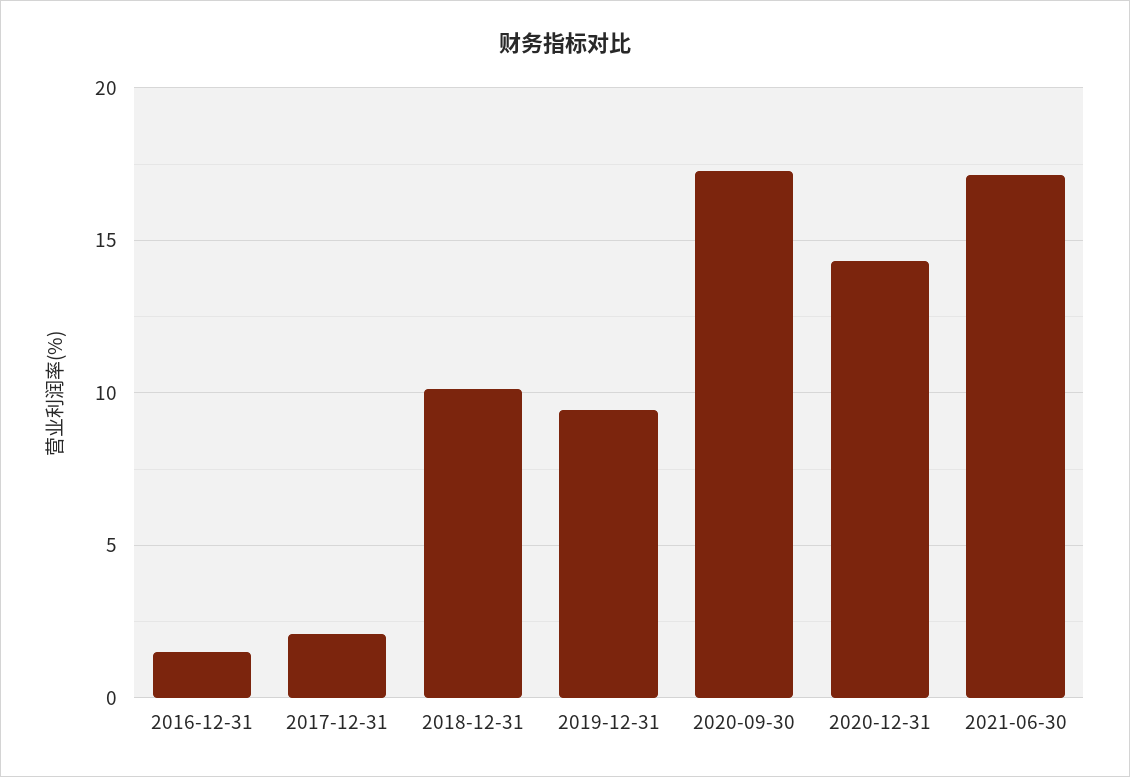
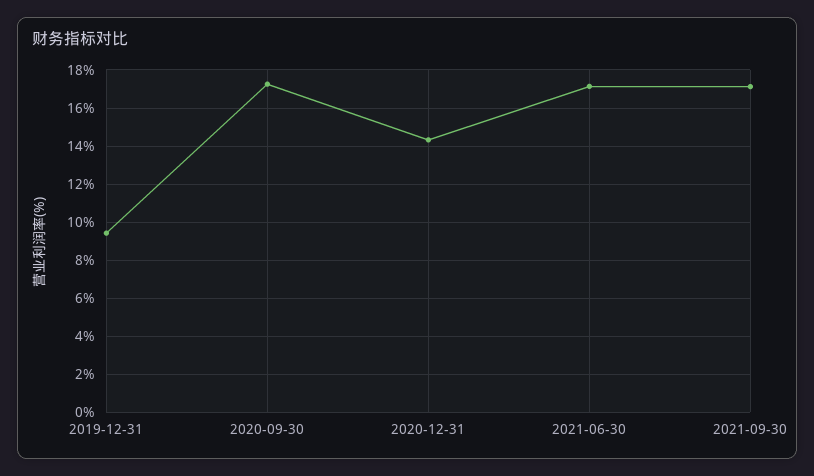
2016-12-31: 1.5 -> none
2017-12-31: 2 -> none
2018-12-31: 10 -> none
2021-09-30: none -> 17

